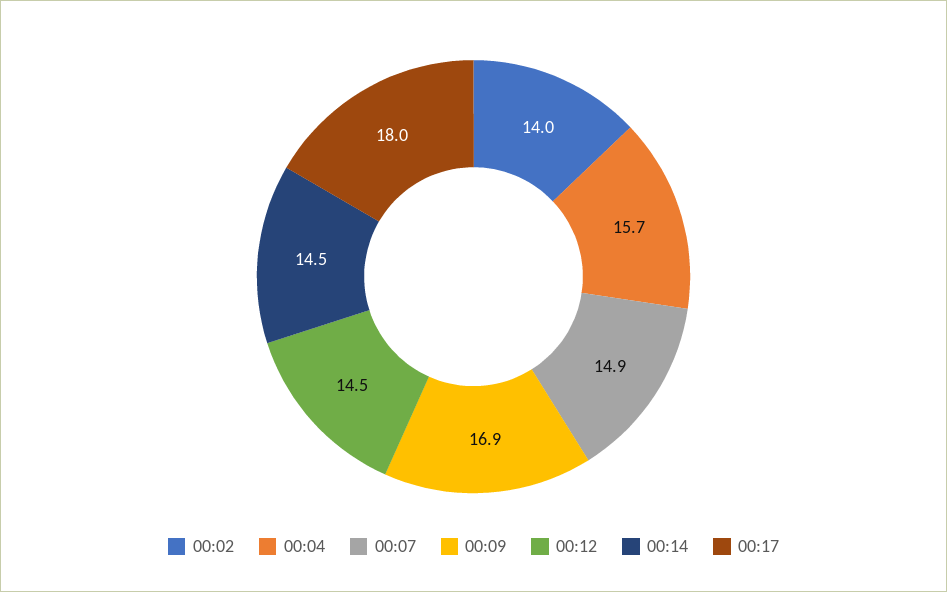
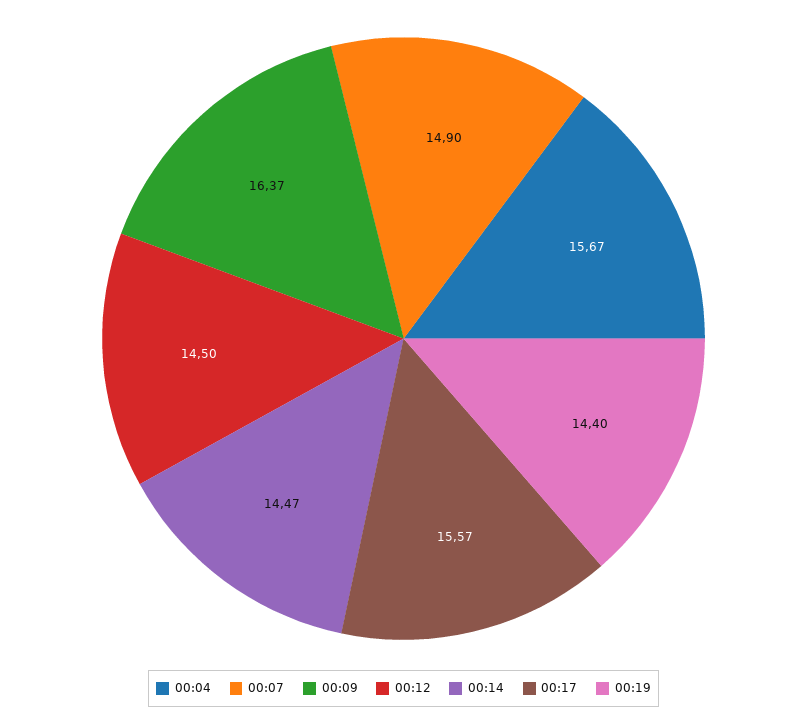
00:02: 14 -> none
00:09: 16.9 -> 16.37
00:17: 18 -> 15.57
00:19: none -> 14.4

